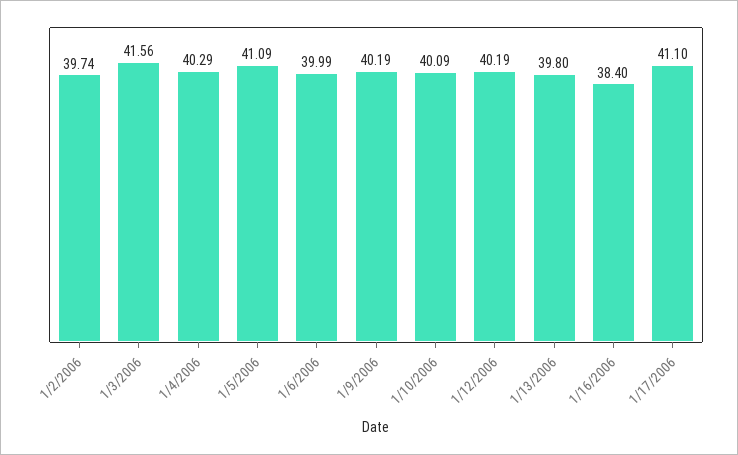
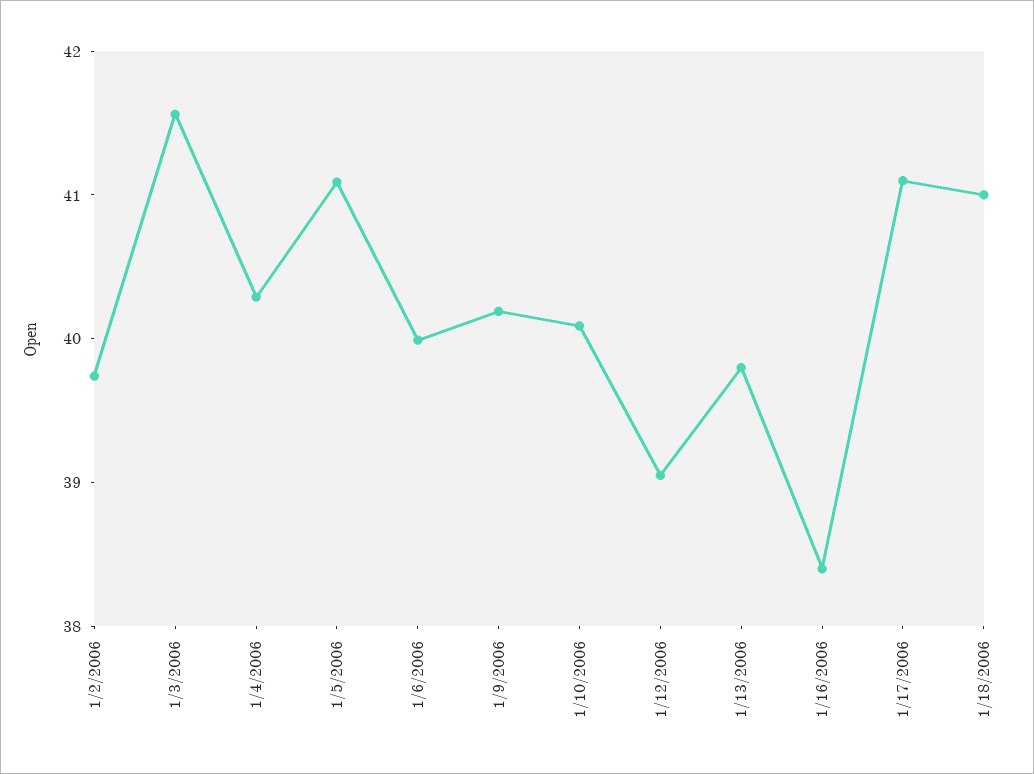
1/12/2006: 40.19 -> 39
1/18/2006: none -> 41

